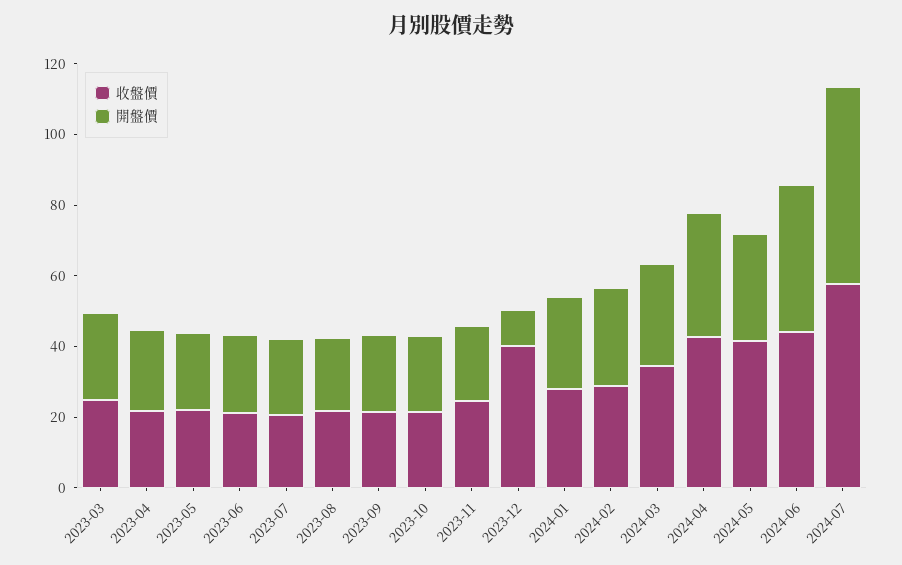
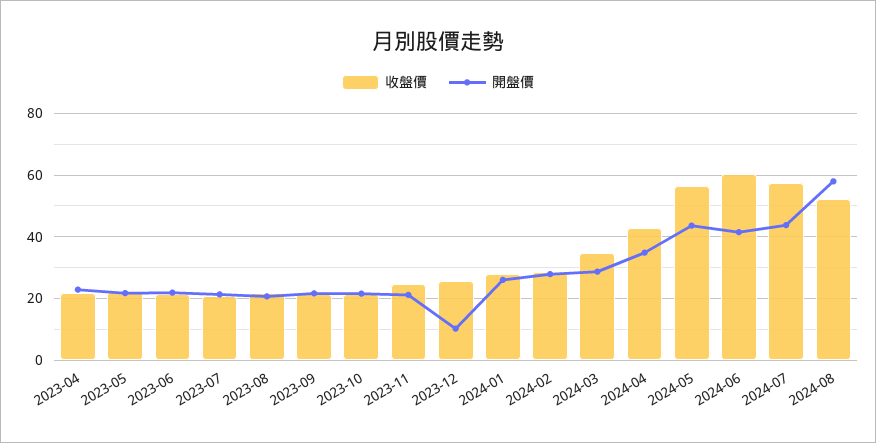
收盤價, 2023-03: 25 -> none
開盤價, 2023-03: 25 -> none
收盤價, 2023-12: 40 -> 26
收盤價, 2024-05: 40 -> 56
開盤價, 2024-05: 30 -> 44
收盤價, 2024-06: 45 -> 60
開盤價, 2024-07: 55 -> 44
收盤價, 2024-08: none -> 52
開盤價, 2024-08: none -> 58

